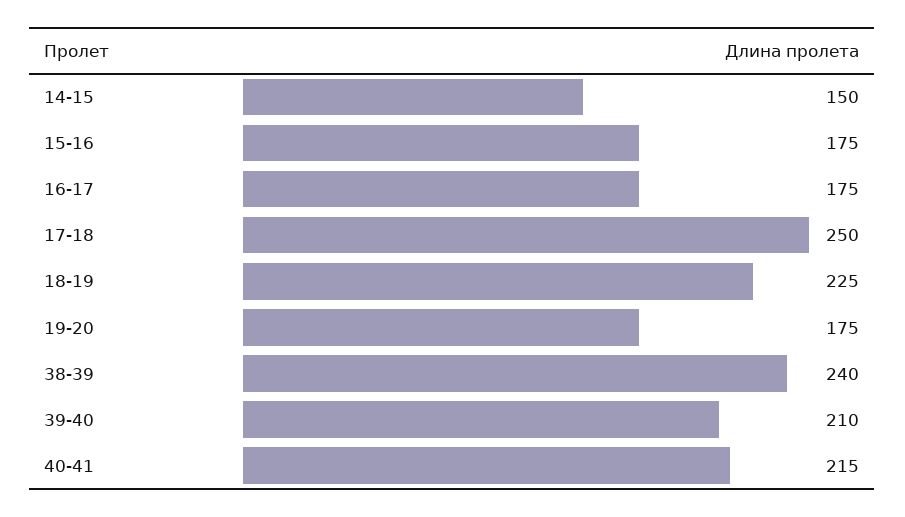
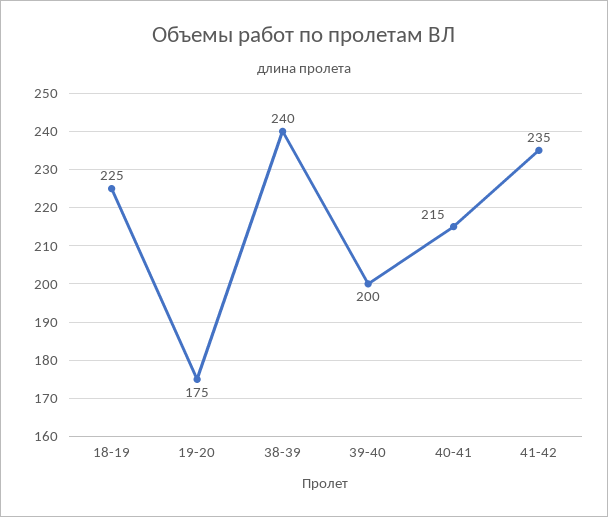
14-15: 150 -> none
15-16: 175 -> none
16-17: 175 -> none
17-18: 250 -> none
39-40: 210 -> 200
41-42: none -> 235

